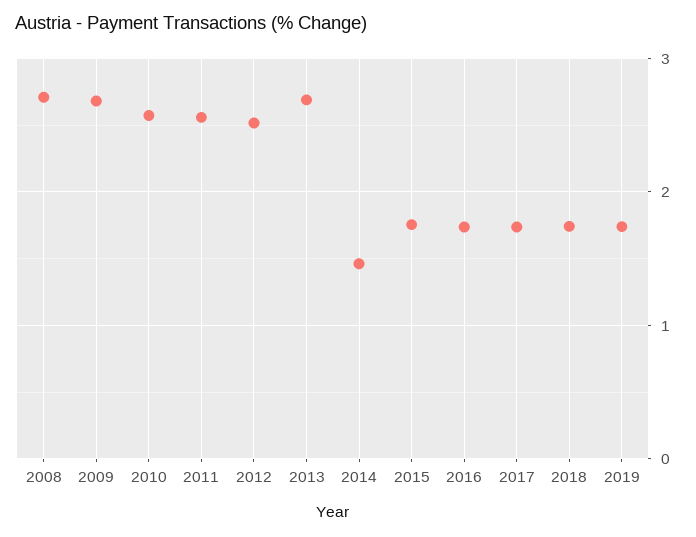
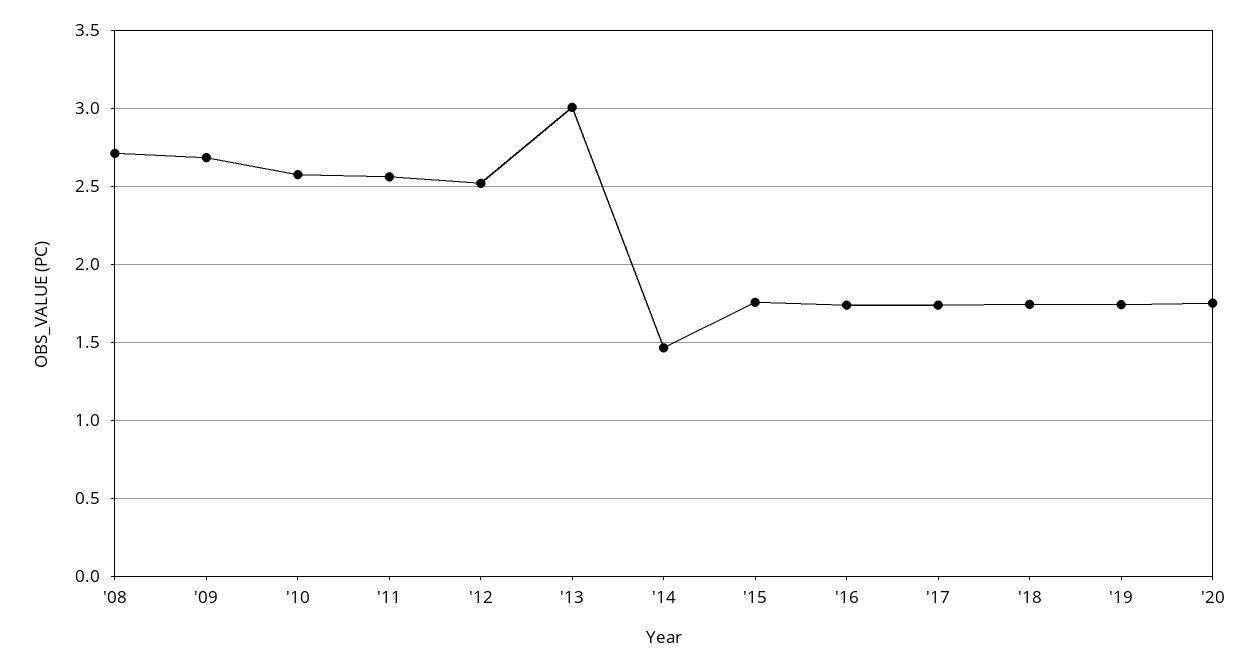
2013: 2.7 -> 3
'20: none -> 1.75

